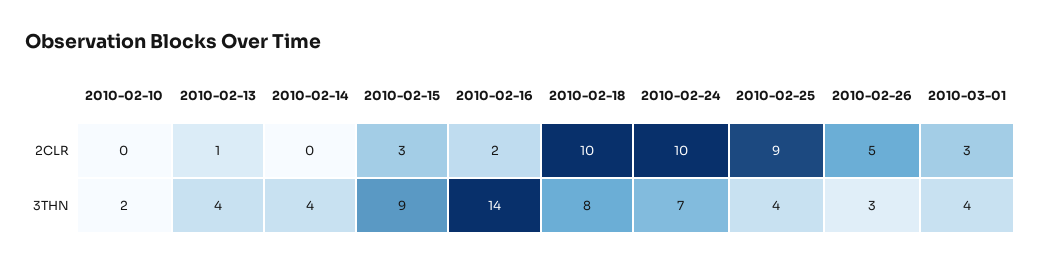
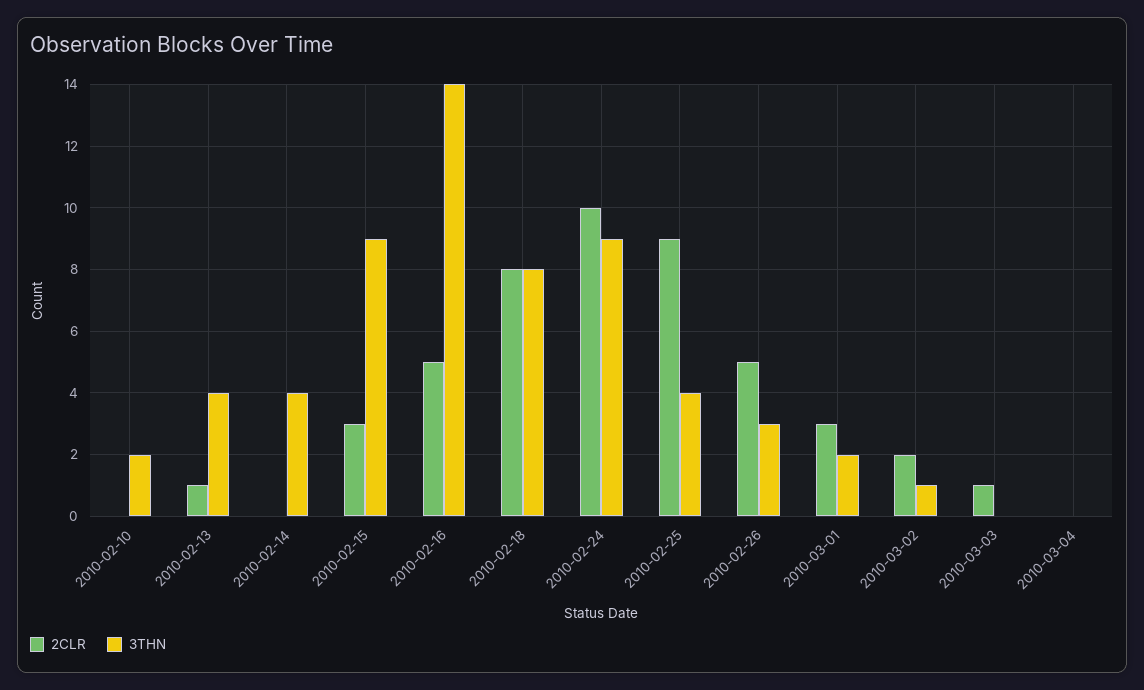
2CLR, 2010-02-16: 2 -> 5
2CLR, 2010-02-18: 10 -> 8
3THN, 2010-02-24: 7 -> 9
3THN, 2010-03-01: 4 -> 2
2CLR, 2010-03-02: none -> 2
3THN, 2010-03-02: none -> 1
2CLR, 2010-03-03: none -> 1
3THN, 2010-03-03: none -> 0
2CLR, 2010-03-04: none -> 0
3THN, 2010-03-04: none -> 0

